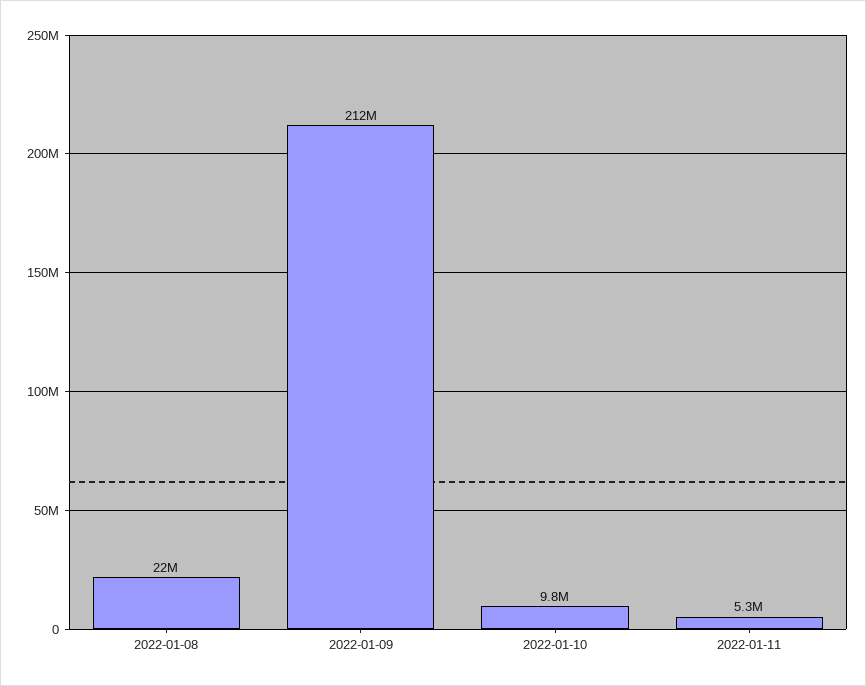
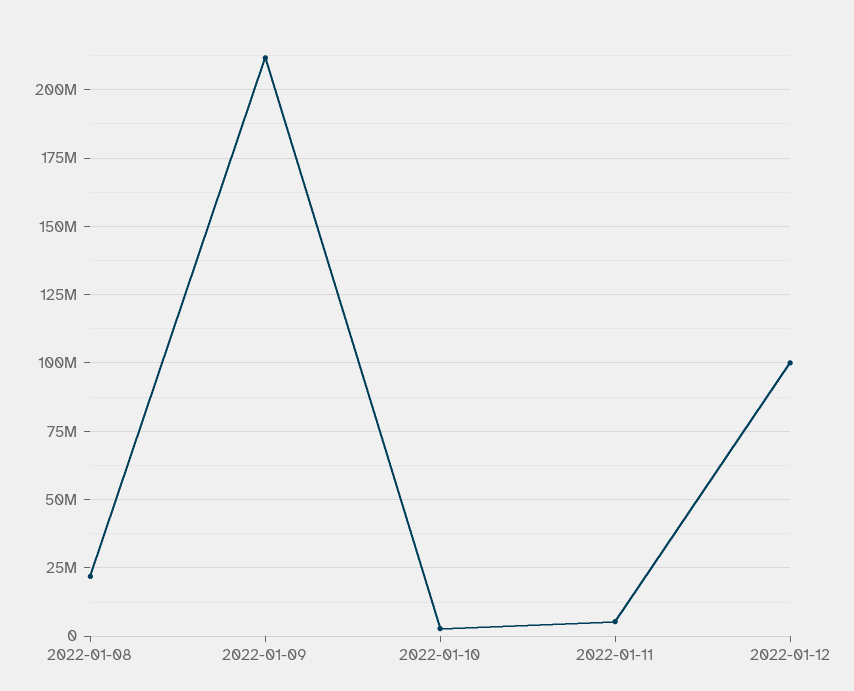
2022-01-10: 9800000 -> 2500000
2022-01-12: none -> 100000000

